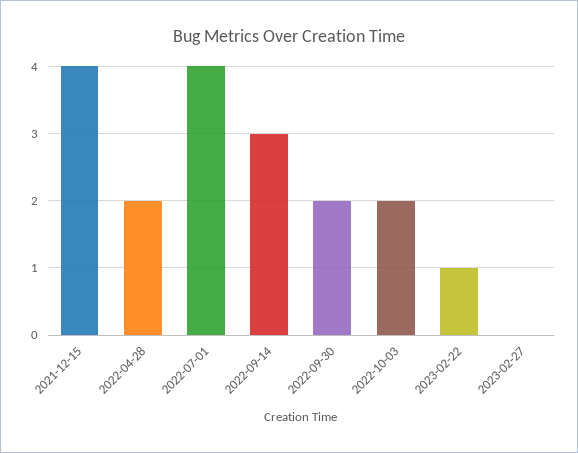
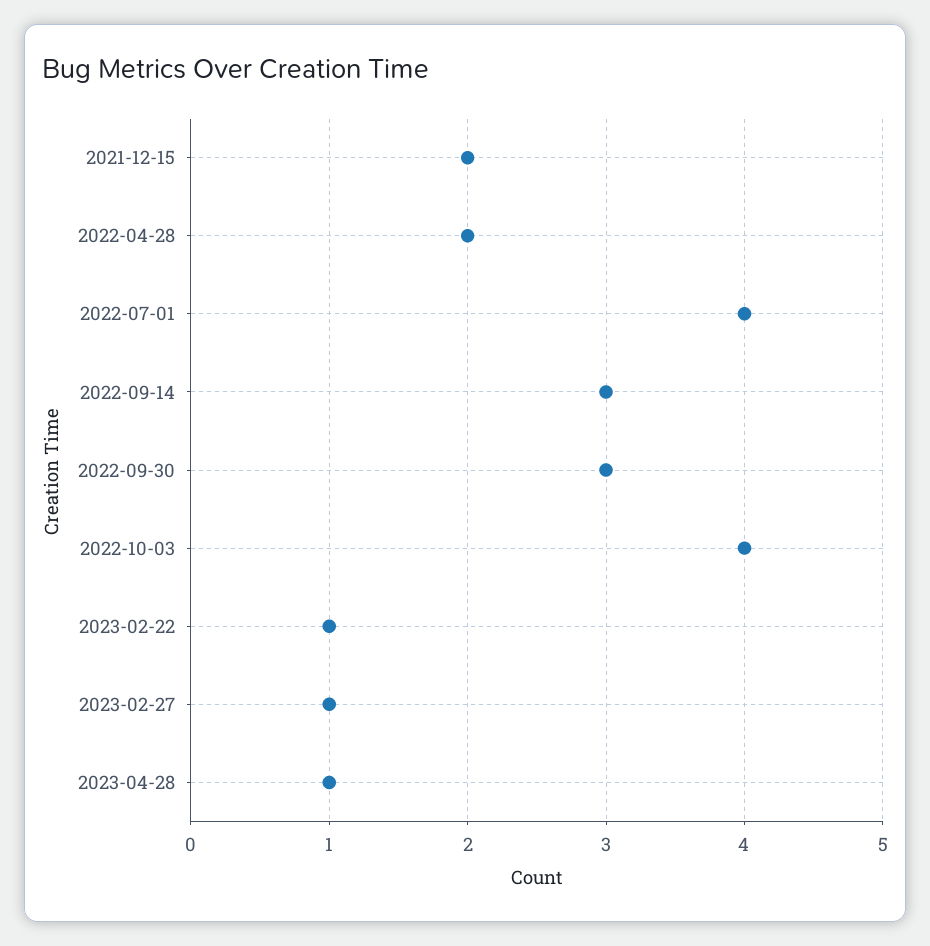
2021-12-15: 4 -> 2
2022-09-30: 2 -> 3
2022-10-03: 2 -> 4
2023-02-27: 0 -> 1
2023-04-28: none -> 1

